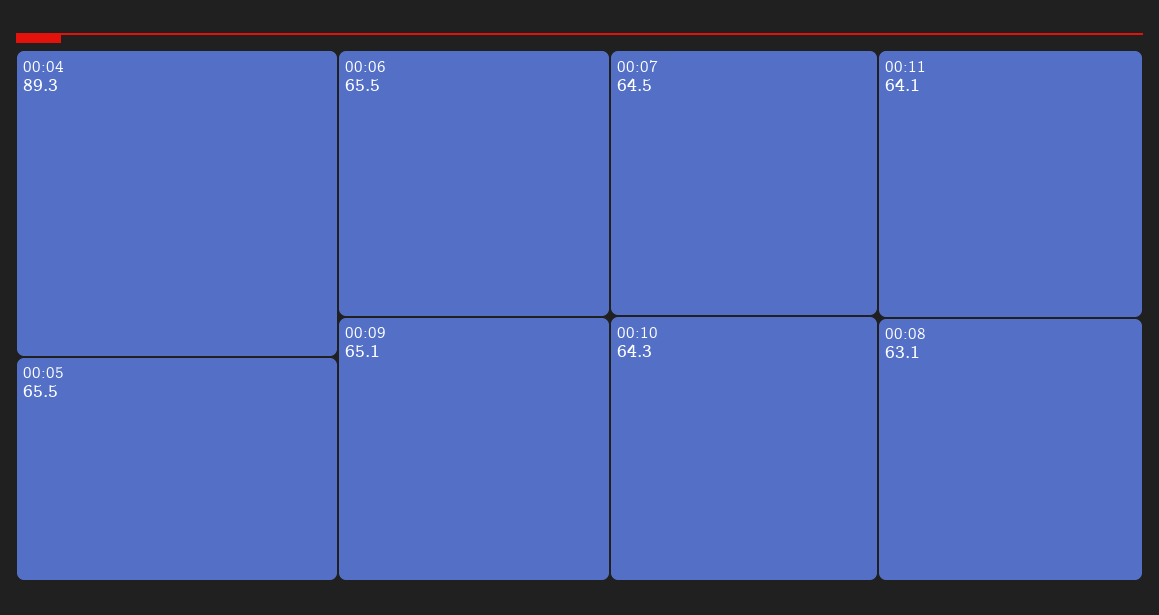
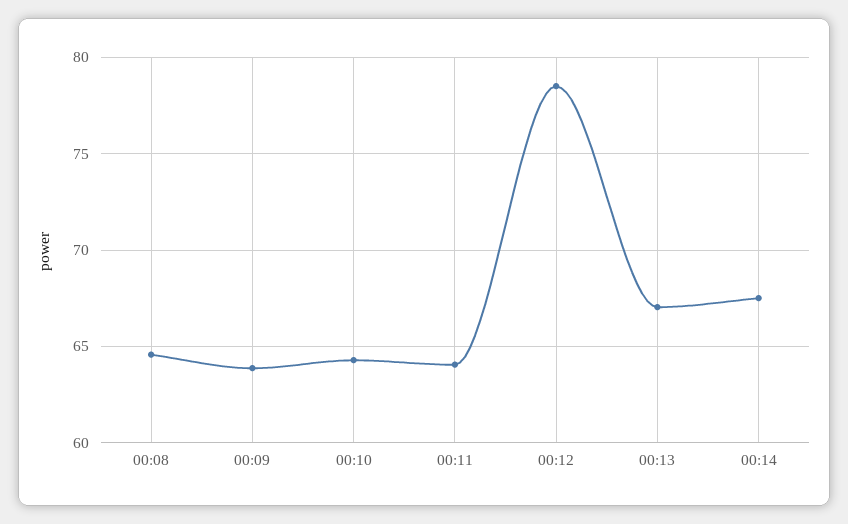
00:04: 89.3 -> none
00:05: 65.5 -> none
00:06: 65.5 -> none
00:09: 65.1 -> 64
00:07: 64.5 -> none
00:08: 63.1 -> 64.5
00:12: none -> 78.5
00:13: none -> 67
00:14: none -> 67.5

